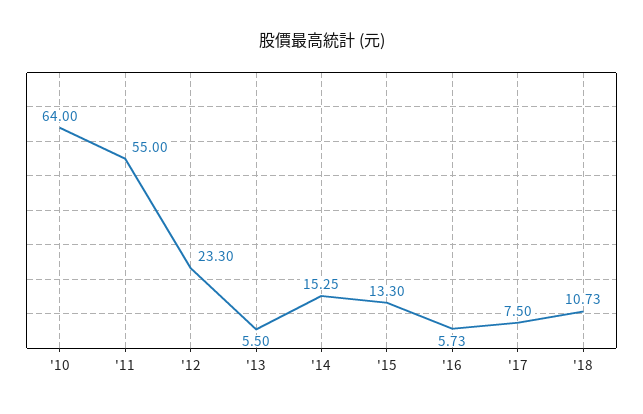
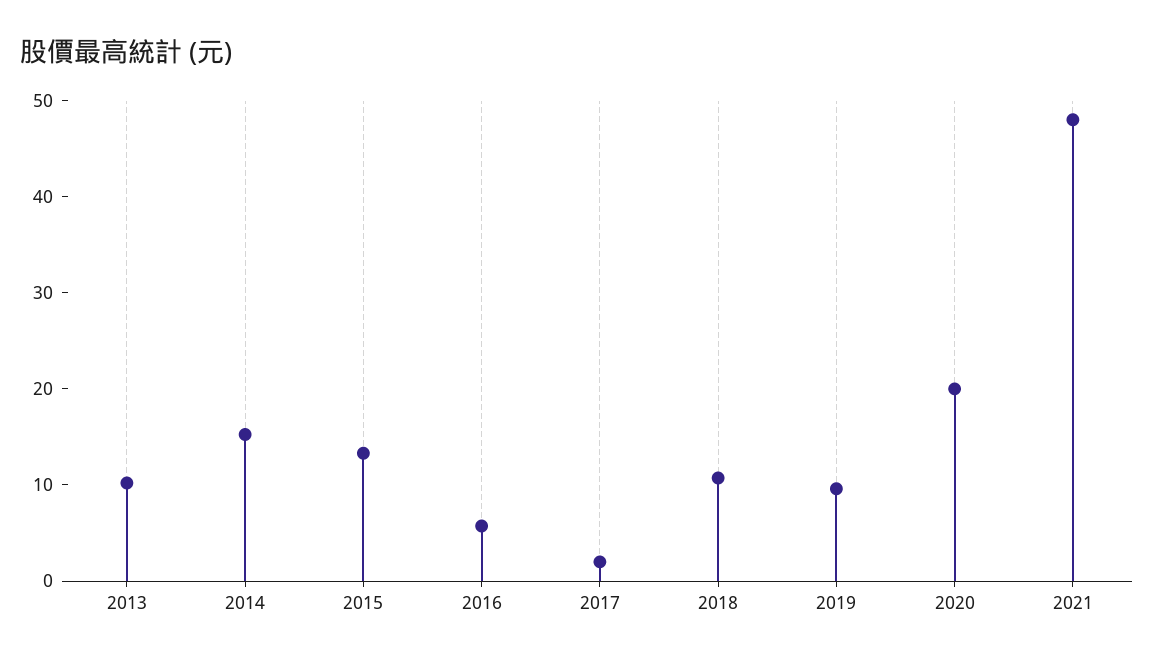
'10: 64 -> none
'11: 55 -> none
'12: 23.3 -> none
'13: 5.5 -> 10
'17: 7.5 -> 2
2019: none -> 10
2020: none -> 20
2021: none -> 48

